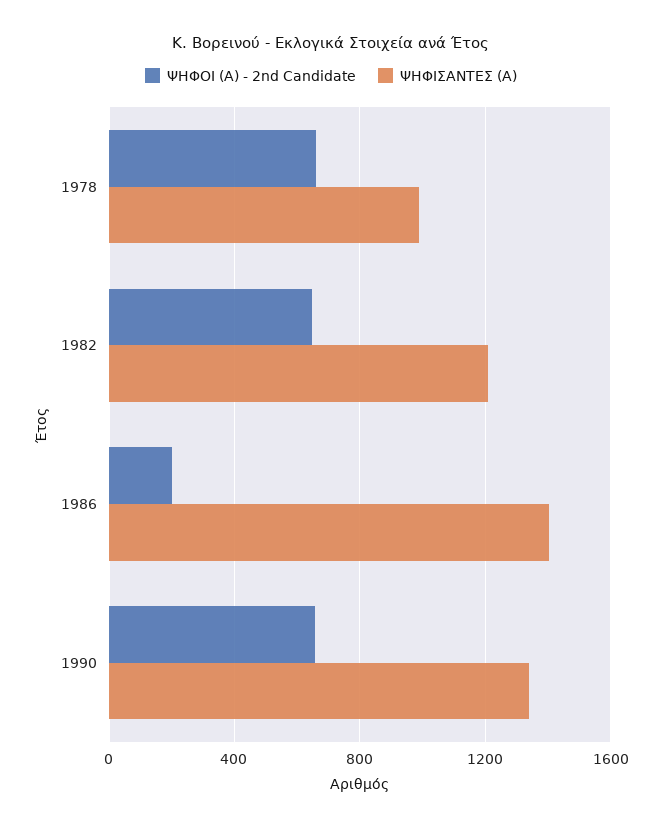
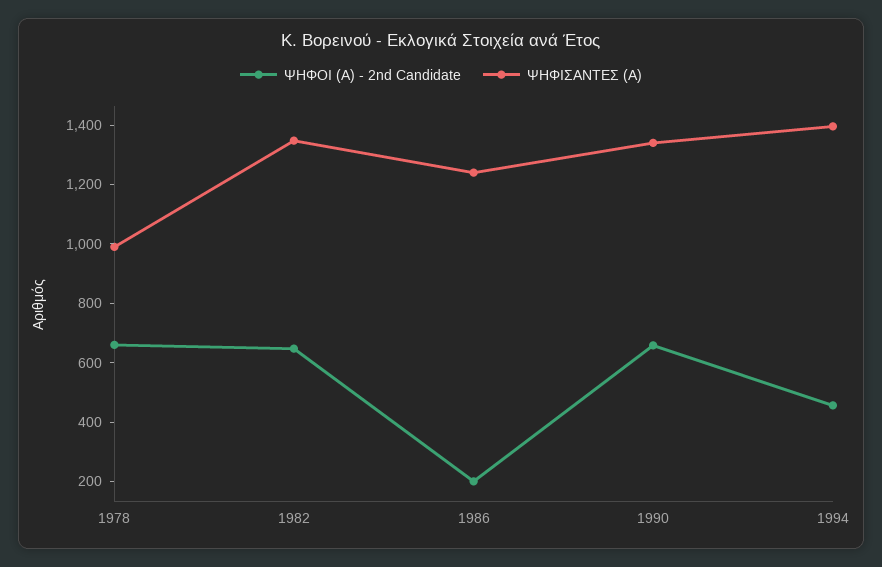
ΨΗΦΙΣΑΝΤΕΣ (Α), 1982: 1200 -> 1350
ΨΗΦΙΣΑΝΤΕΣ (Α), 1986: 1400 -> 1250
ΨΗΦΟΙ (Α) - 2nd Candidate, 1994: none -> 450
ΨΗΦΙΣΑΝΤΕΣ (Α), 1994: none -> 1400

